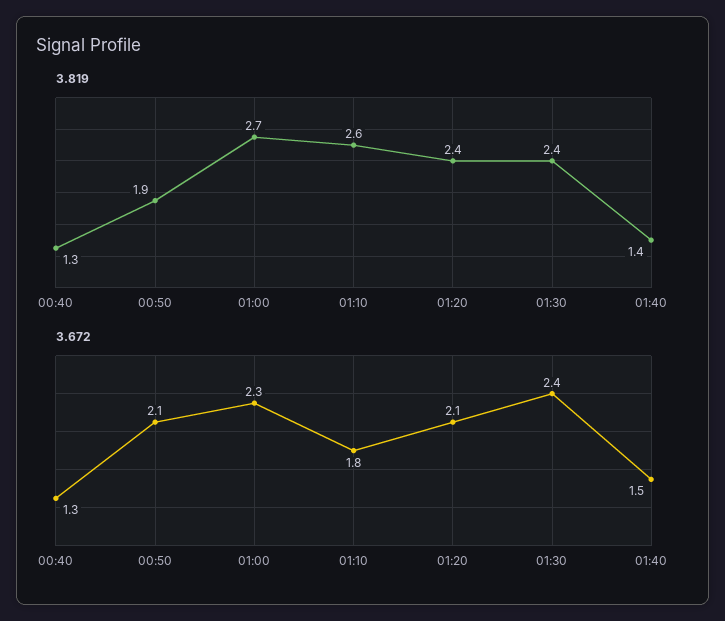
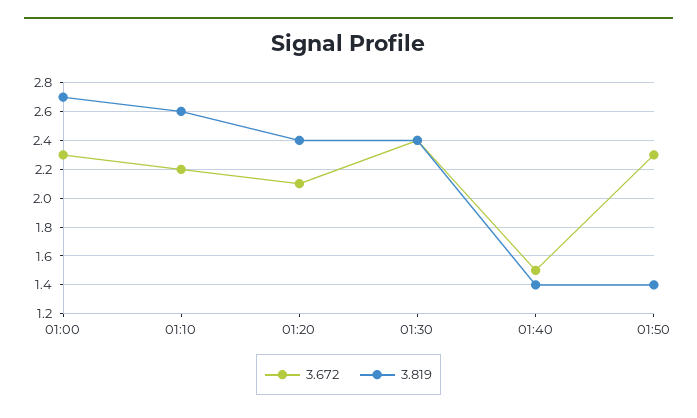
3.819, 00:40: 1.3 -> none
3.819, 00:50: 1.9 -> none
3.672, 00:40: 1.3 -> none
3.672, 00:50: 2.1 -> none
3.672, 01:10: 1.8 -> 2.2
3.672, 01:50: none -> 2.3
3.819, 01:50: none -> 1.4

